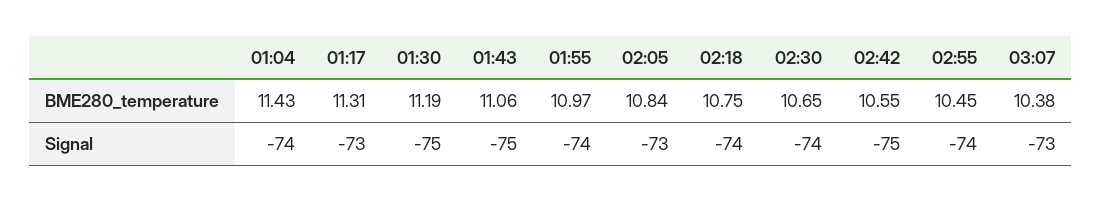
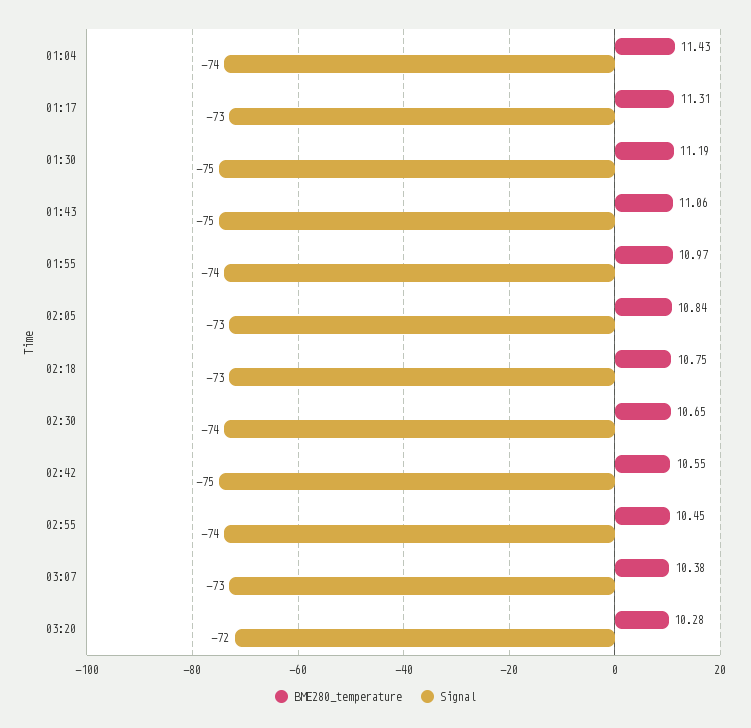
Signal, 02:18: -74 -> -73
BME280_temperature, 03:20: none -> 10.28
Signal, 03:20: none -> -72

